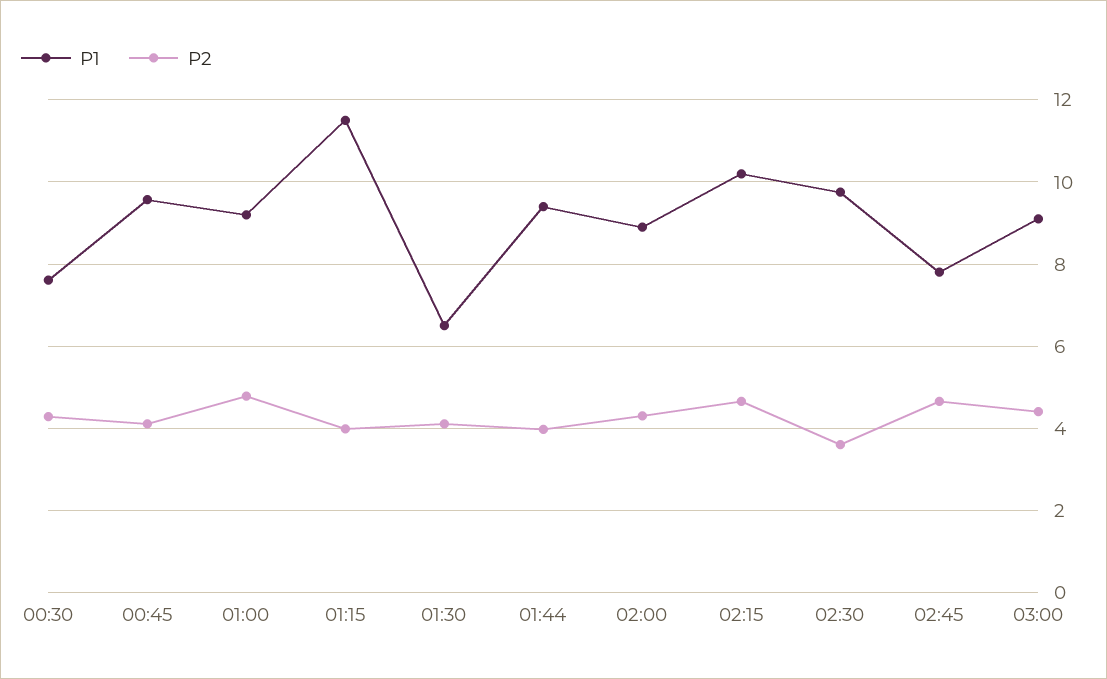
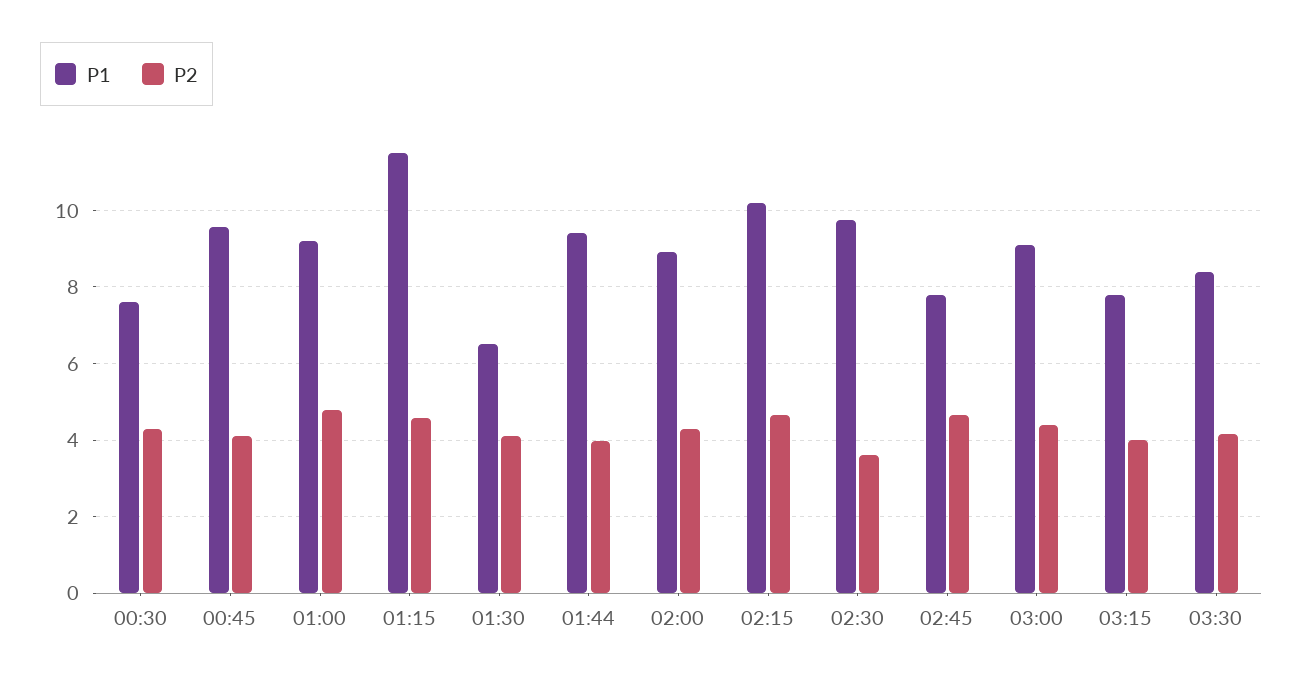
P2, 01:15: 4 -> 4.6
P1, 03:15: none -> 7.8
P2, 03:15: none -> 4
P1, 03:30: none -> 8.4
P2, 03:30: none -> 4.2

